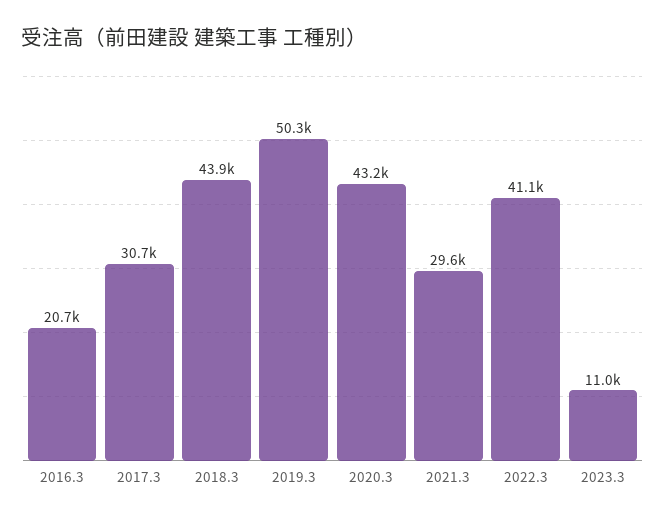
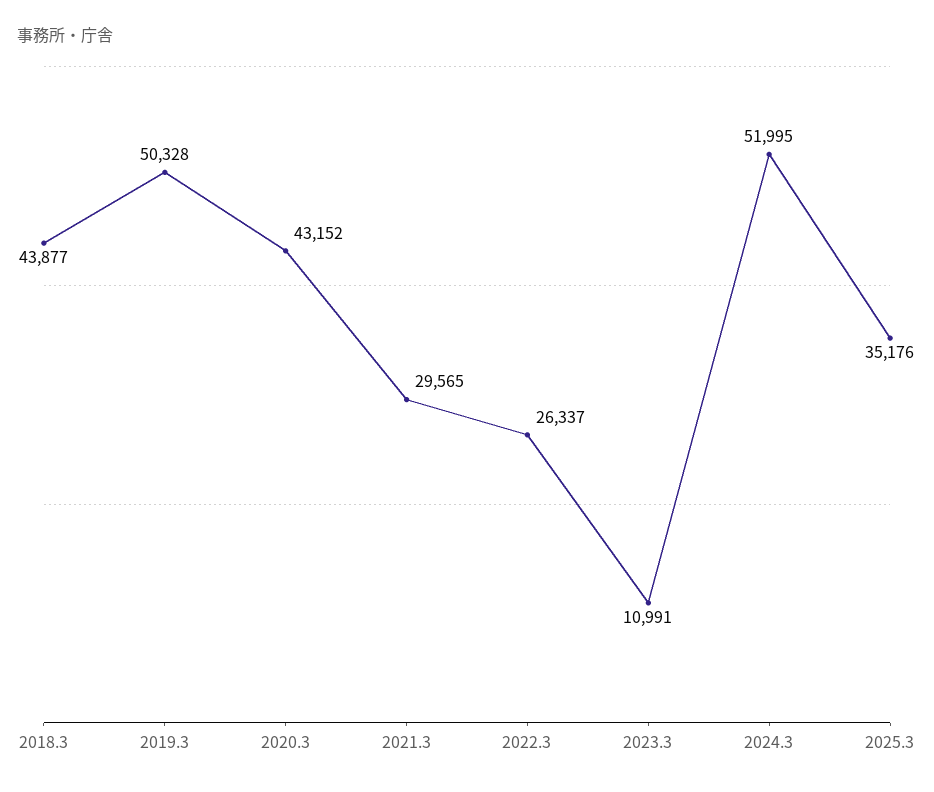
2016.3: 20700 -> none
2017.3: 30700 -> none
2022.3: 41100 -> 26337
2024.3: none -> 51995
2025.3: none -> 35176

